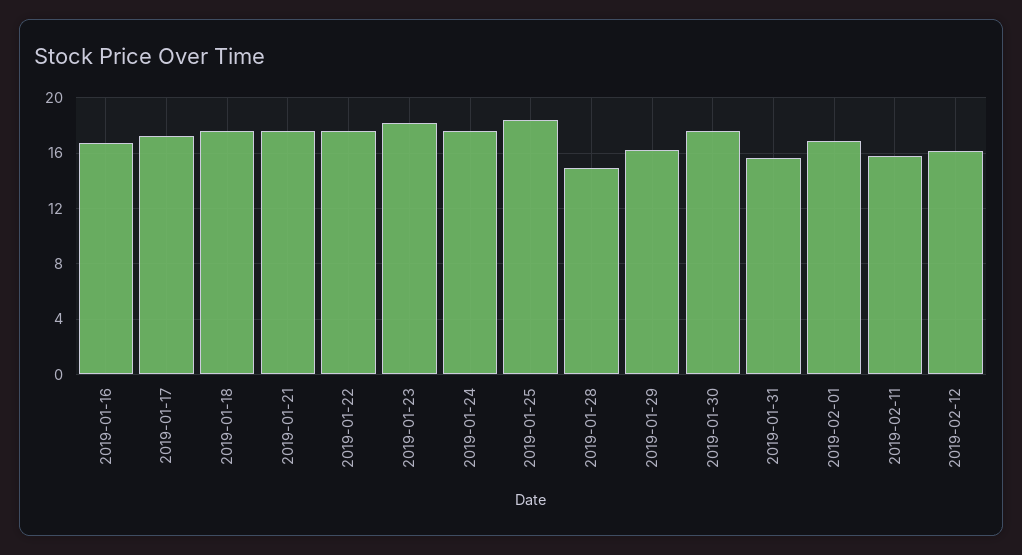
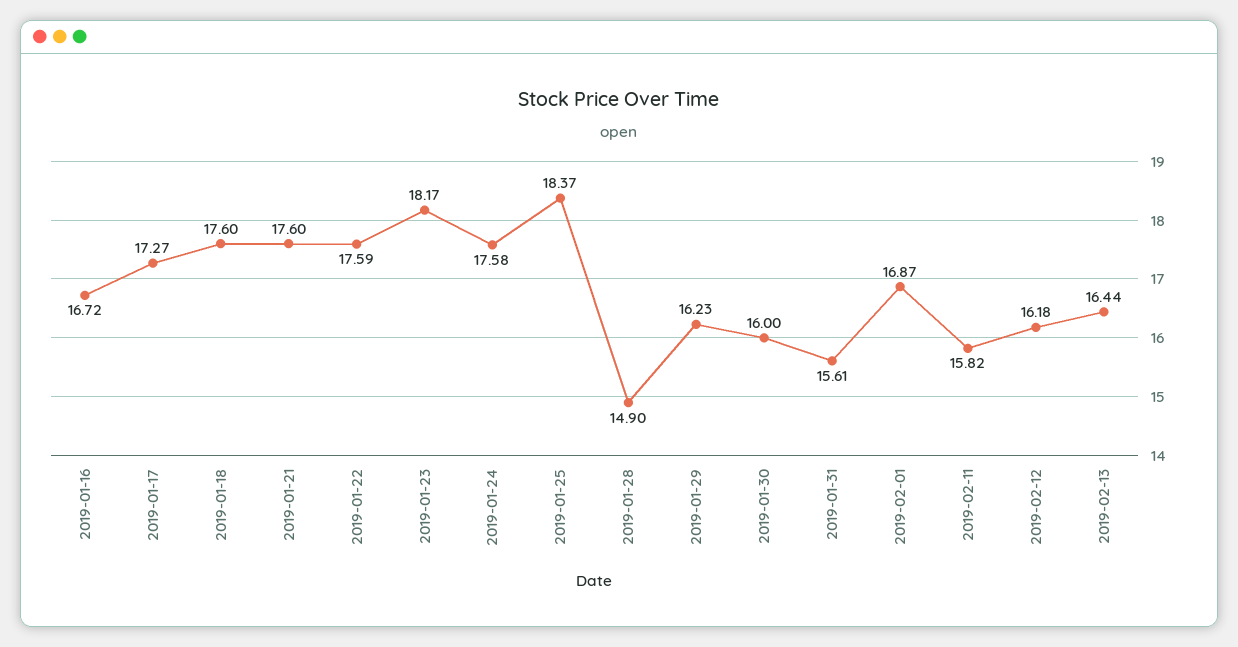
2019-01-30: 17.5 -> 16
2019-02-13: none -> 16.44

